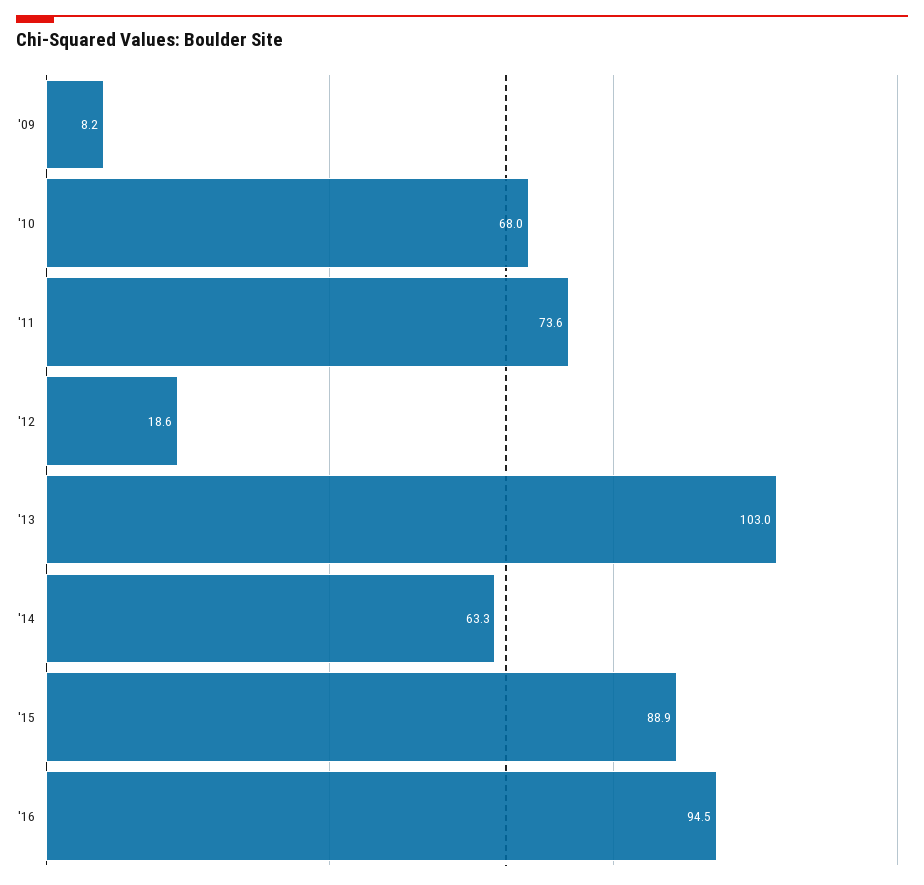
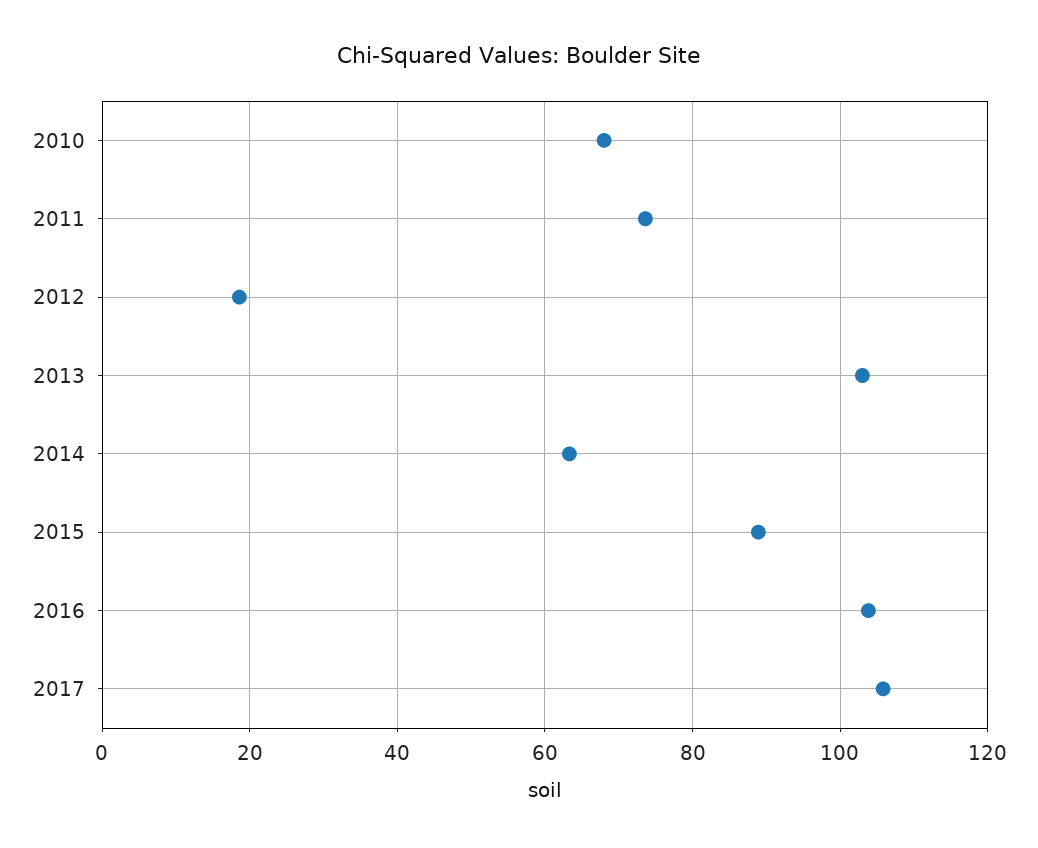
'09: 8.2 -> none
'16: 94.5 -> 104
2017: none -> 106

